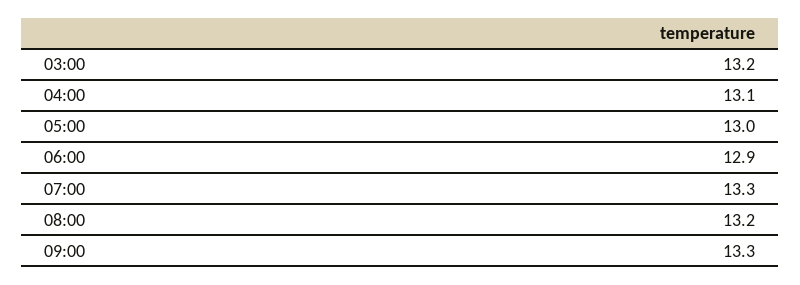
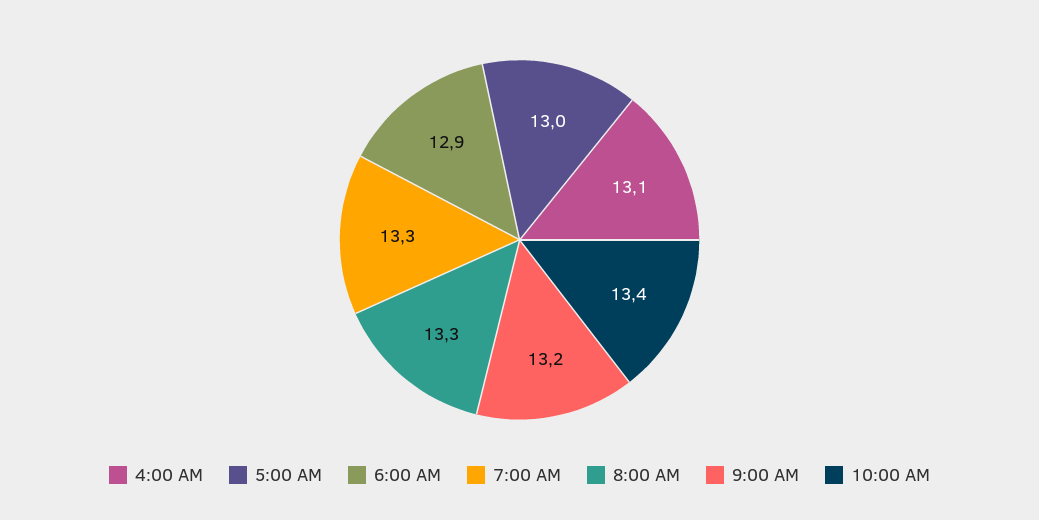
03:00: 13.2 -> none
08:00: 13.2 -> 13.3
09:00: 13.3 -> 13.2
10:00 AM: none -> 13.4

